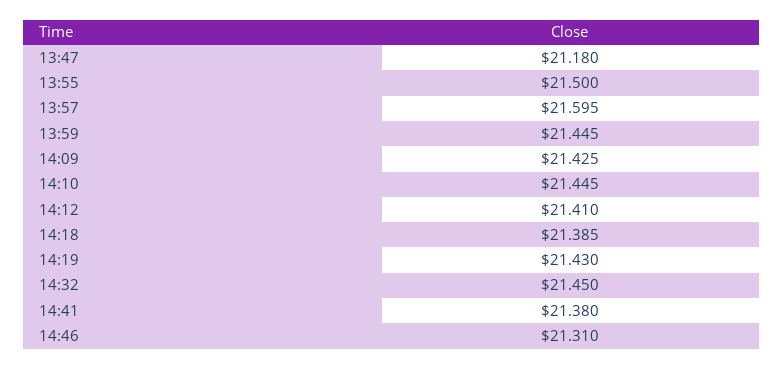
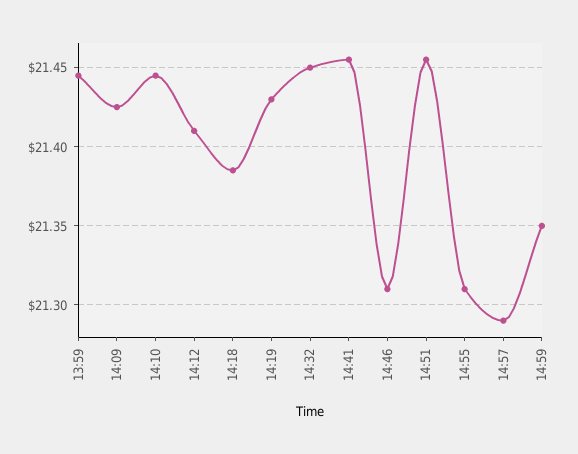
13:47: 21.18 -> none
13:55: 21.5 -> none
13:57: 21.595 -> none
14:41: 21.38 -> 21.455
14:51: none -> 21.455
14:55: none -> 21.31
14:57: none -> 21.29
14:59: none -> 21.35

